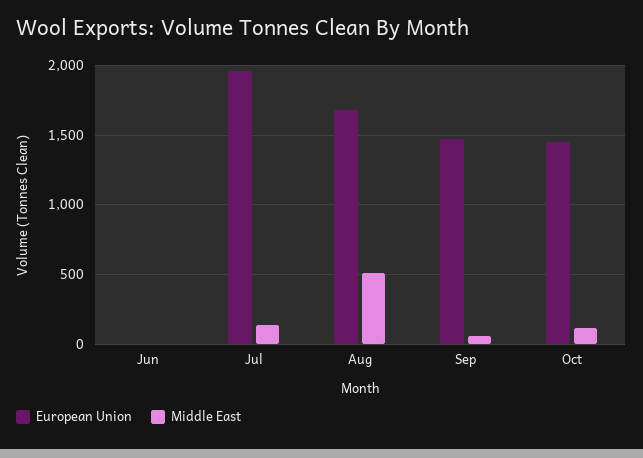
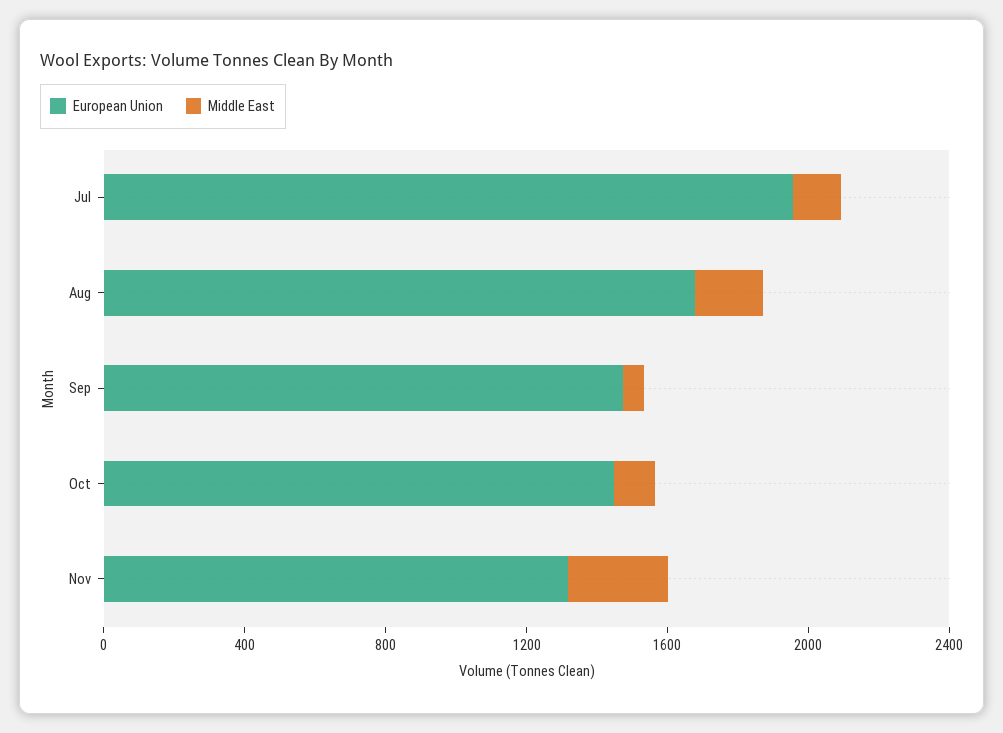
European Union, Jun: 0 -> none
Middle East, Jun: 0 -> none
Middle East, Aug: 500 -> 200
European Union, Nov: none -> 1300
Middle East, Nov: none -> 300

